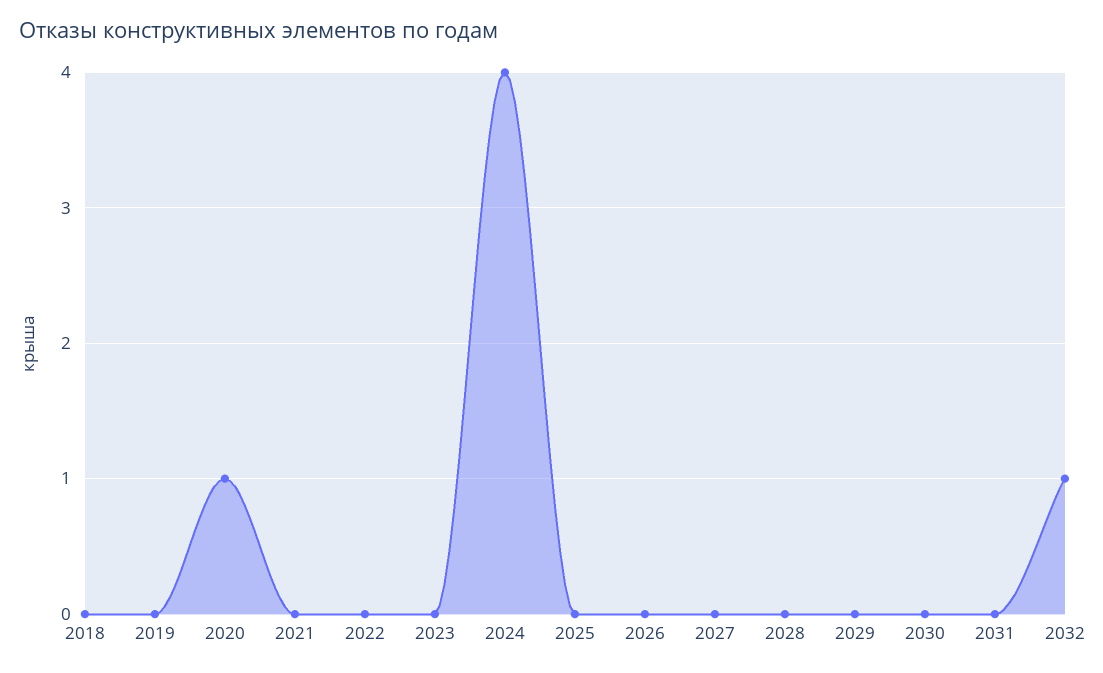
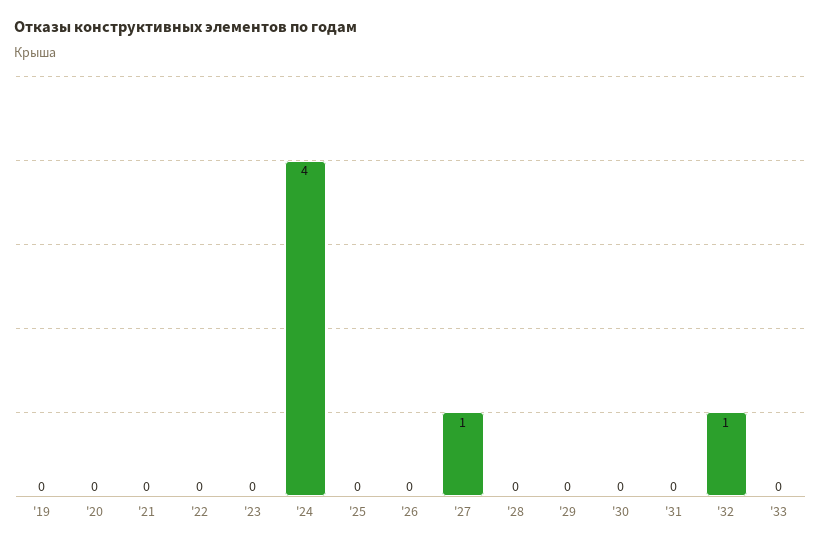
2018: 0 -> none
2020: 1 -> 0
2027: 0 -> 1
'33: none -> 0

